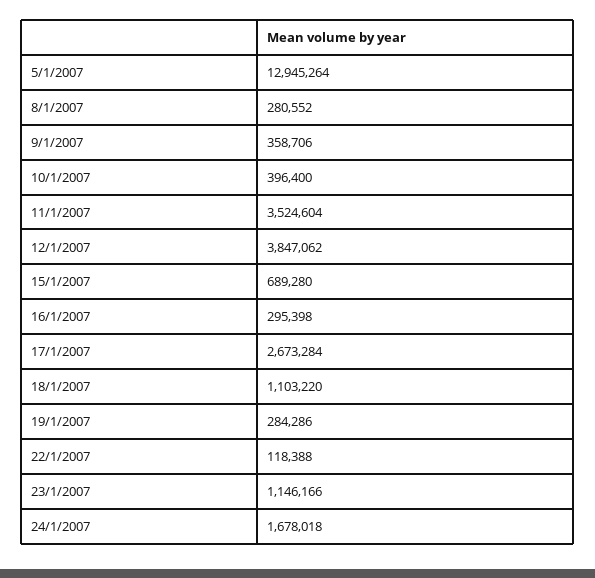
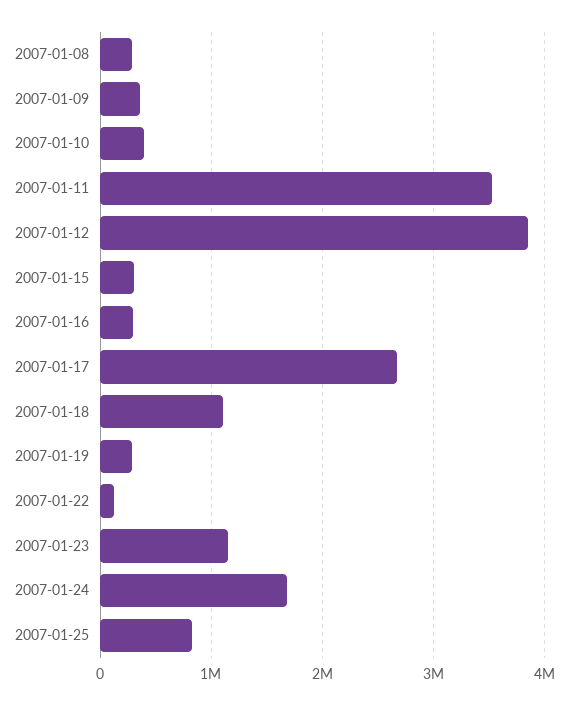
5/1/2007: 12945264 -> none
15/1/2007: 689280 -> 300000
2007-01-25: none -> 800000

